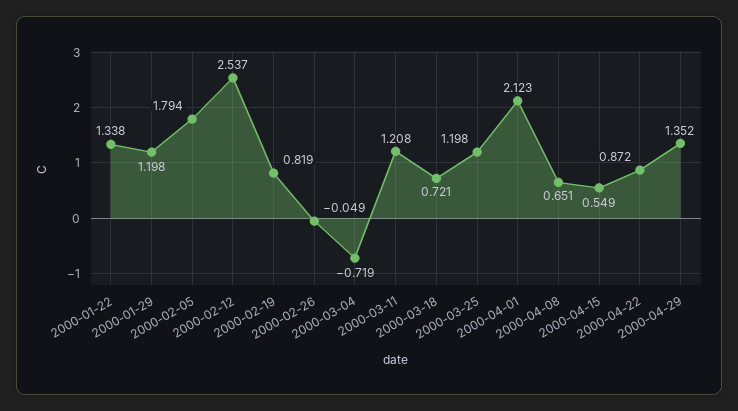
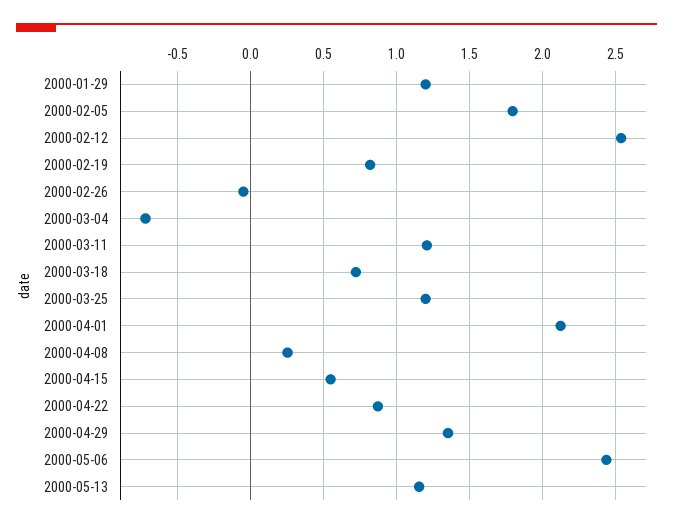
2000-01-22: 1.338 -> none
2000-04-08: 0.651 -> 0.25
2000-05-06: none -> 2.45
2000-05-13: none -> 1.15

